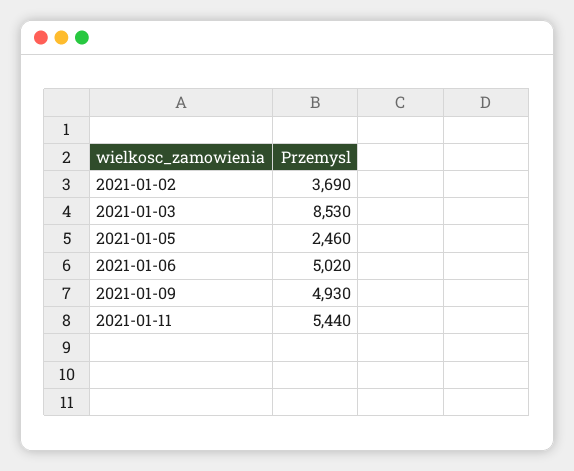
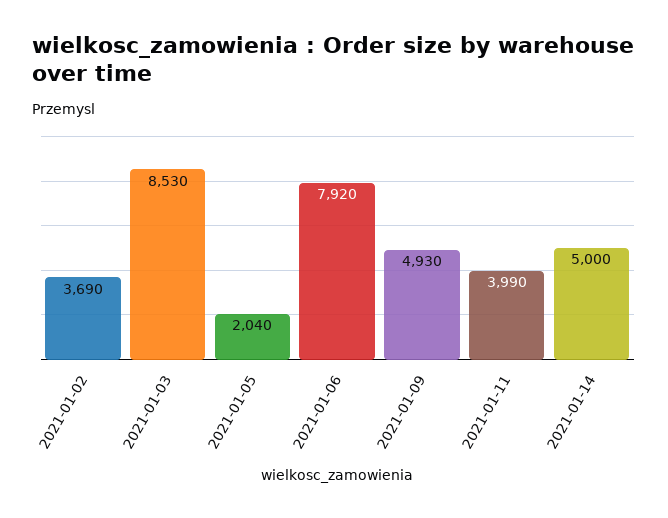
2021-01-05: 2460 -> 2040
2021-01-06: 5020 -> 7920
2021-01-11: 5440 -> 3990
2021-01-14: none -> 5000

